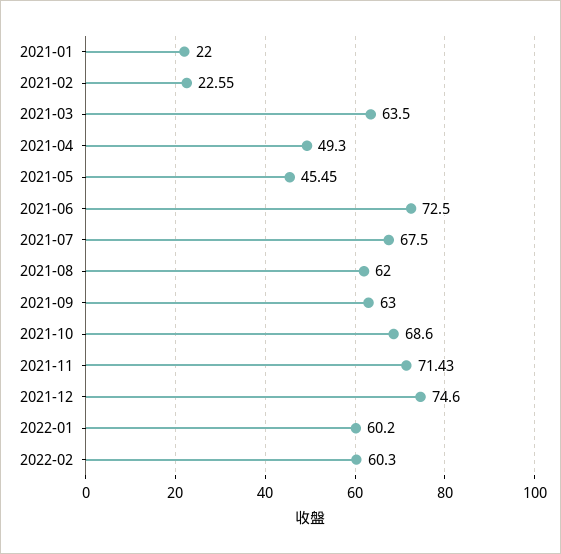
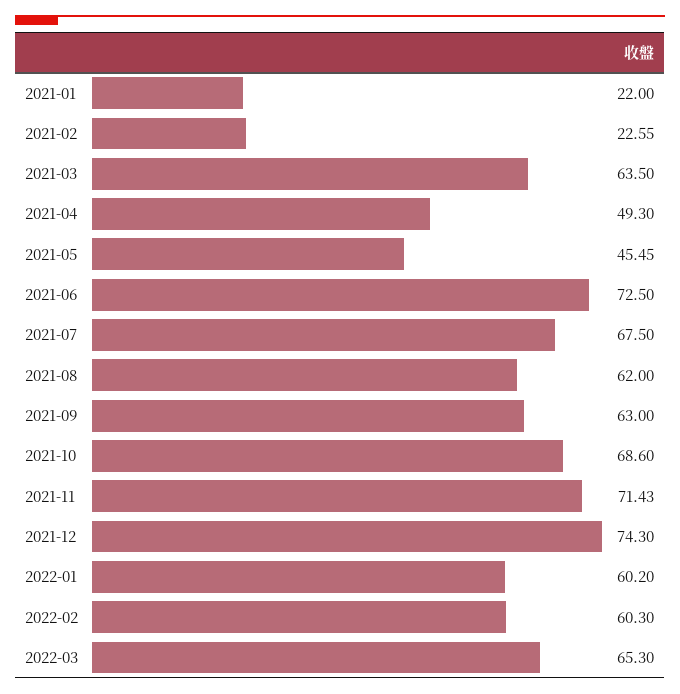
2021-12: 74.6 -> 74.3
2022-03: none -> 65.3

